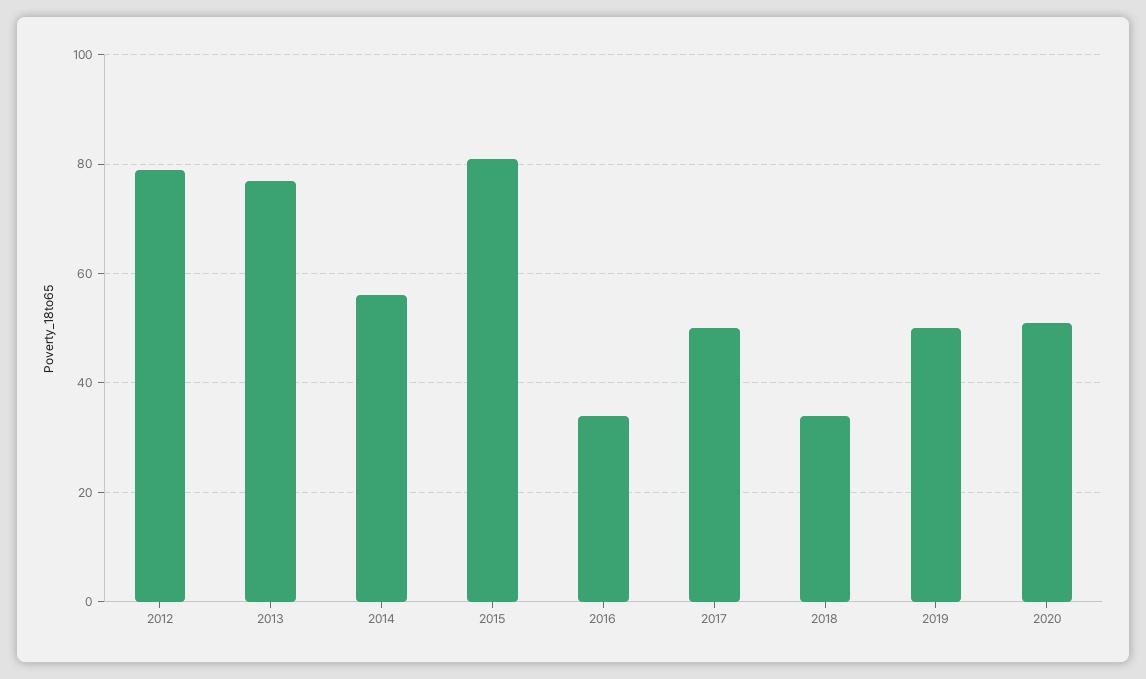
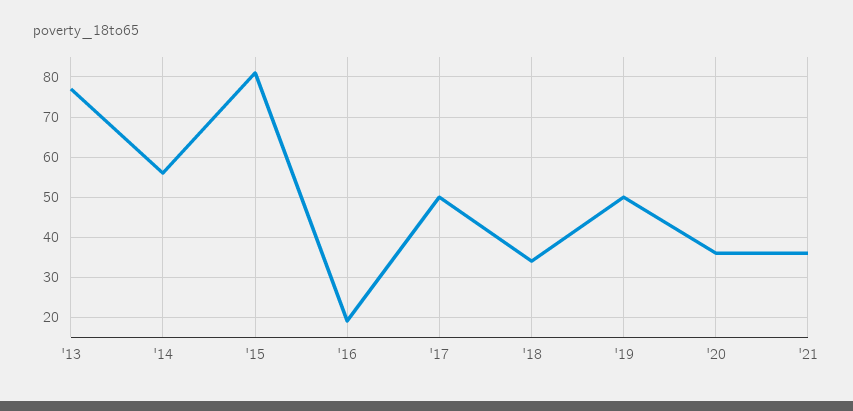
2012: 80 -> none
2016: 35 -> 20
2020: 50 -> 35
'21: none -> 35

